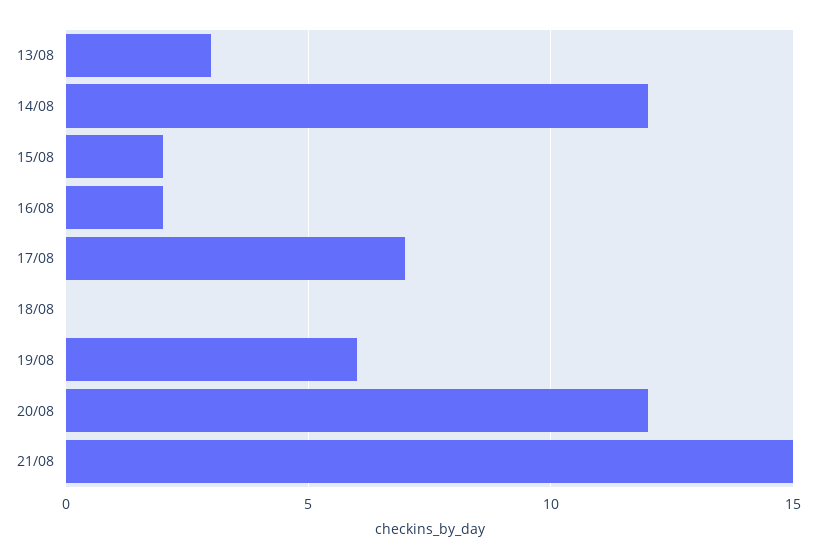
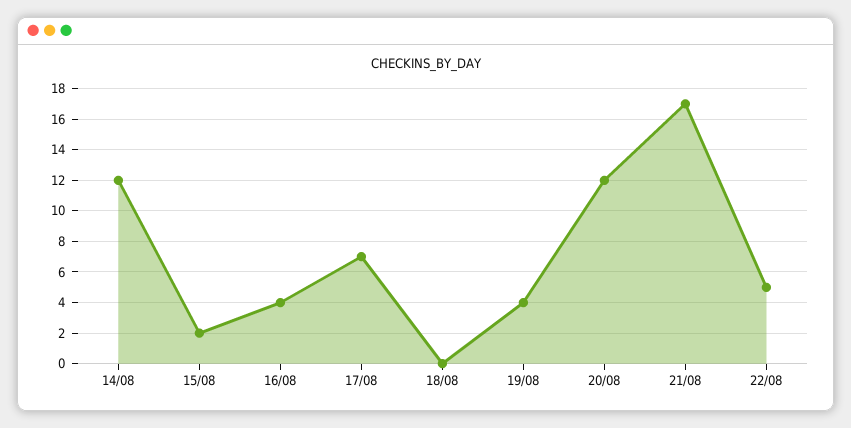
13/08: 3 -> none
16/08: 2 -> 4
19/08: 6 -> 4
21/08: 15 -> 17
22/08: none -> 5

